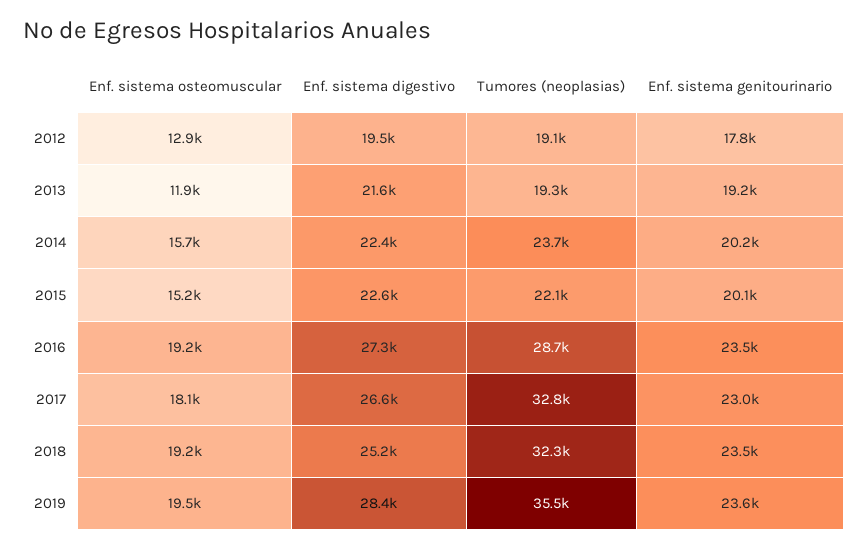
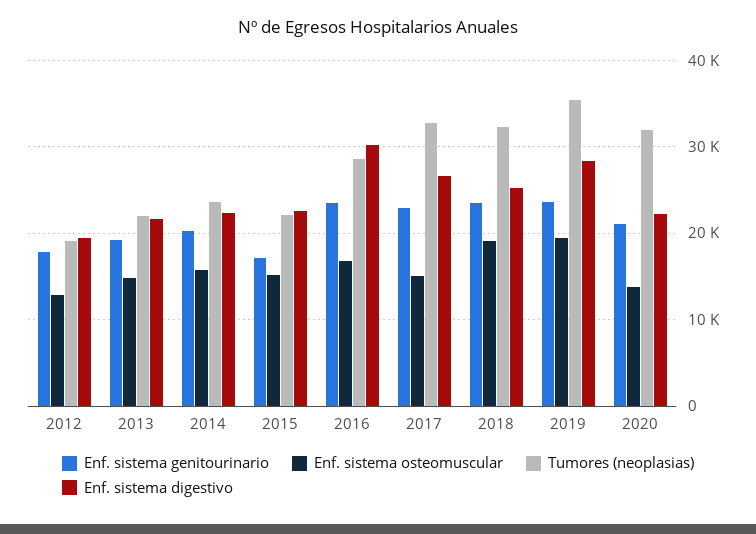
Enf. sistema osteomuscular, 2013: 11900 -> 15000
Tumores (neoplasias), 2013: 19300 -> 22000
Enf. sistema genitourinario, 2015: 20100 -> 17000
Enf. sistema osteomuscular, 2016: 19200 -> 17000
Enf. sistema digestivo, 2016: 27300 -> 30000
Enf. sistema osteomuscular, 2017: 18100 -> 15000
Enf. sistema genitourinario, 2020: none -> 21000
Enf. sistema osteomuscular, 2020: none -> 14000
Tumores (neoplasias), 2020: none -> 32000
Enf. sistema digestivo, 2020: none -> 22000

